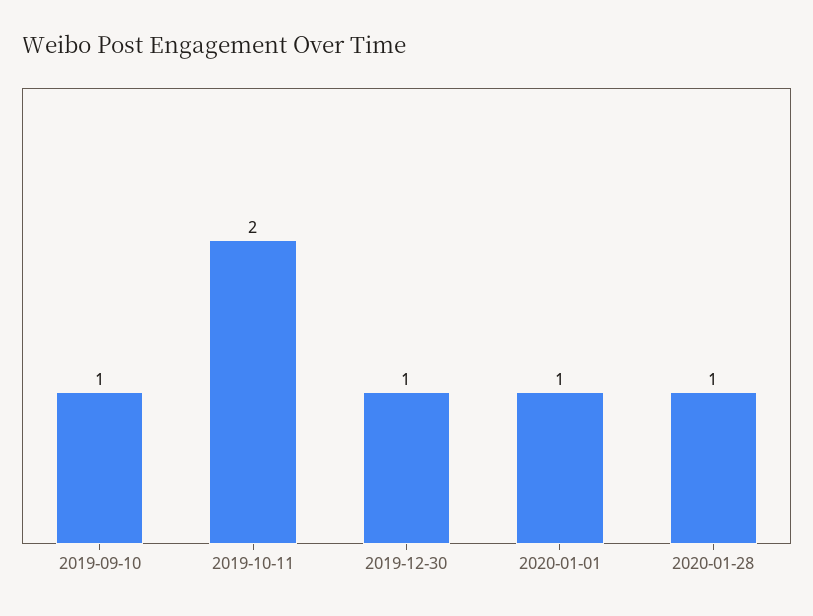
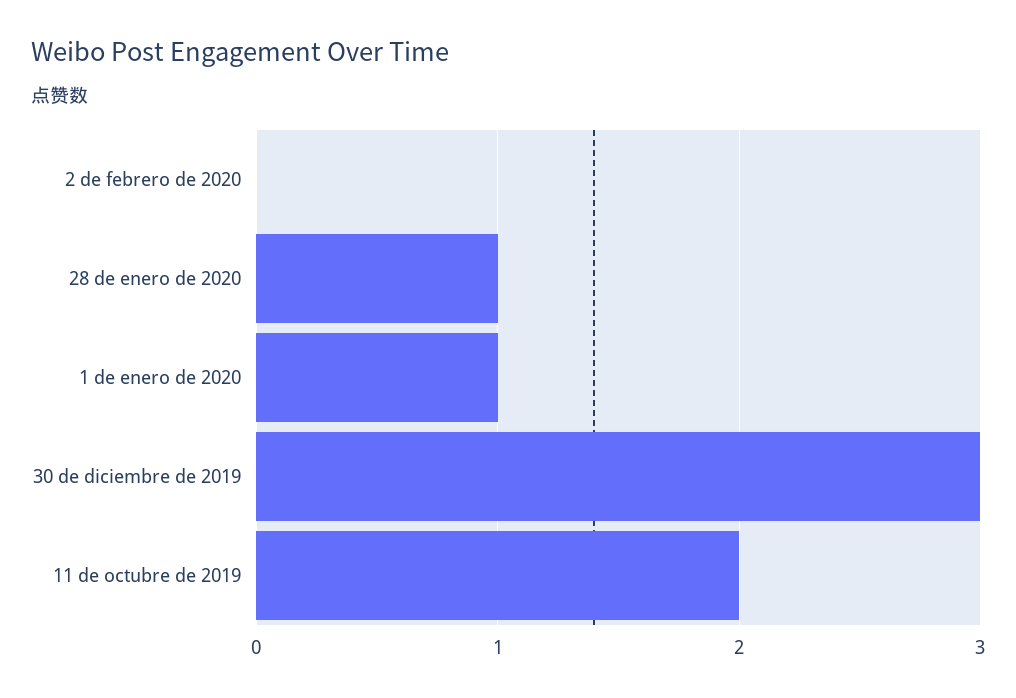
2019-09-10: 1 -> none
2019-12-30: 1 -> 3
2 de febrero de 2020: none -> 0

